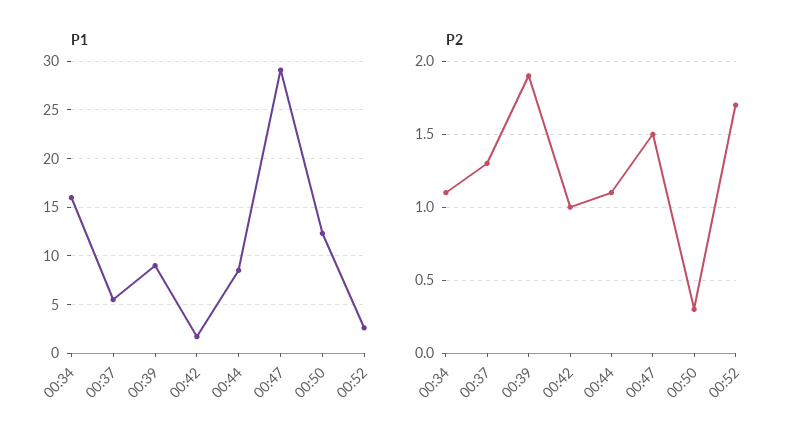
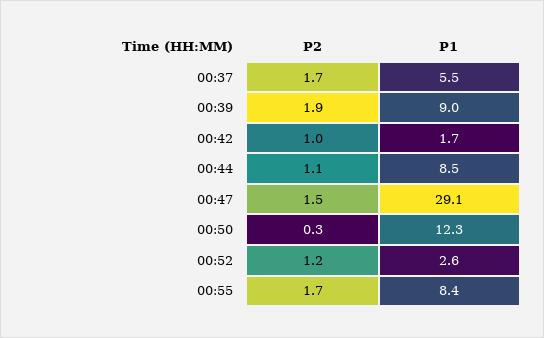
P1, 00:34: 16 -> none
P2, 00:34: 1.1 -> none
P2, 00:37: 1.3 -> 1.7
P2, 00:52: 1.7 -> 1.2
P2, 00:55: none -> 1.7
P1, 00:55: none -> 8.4

